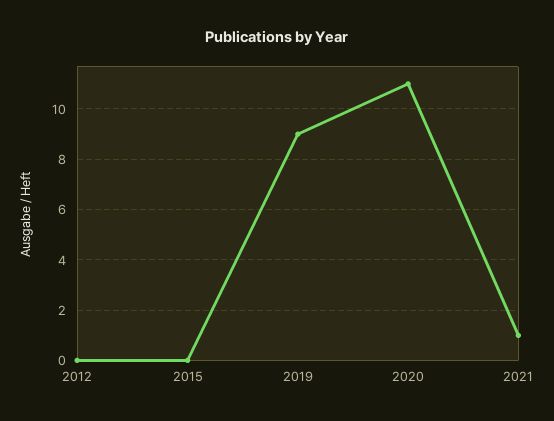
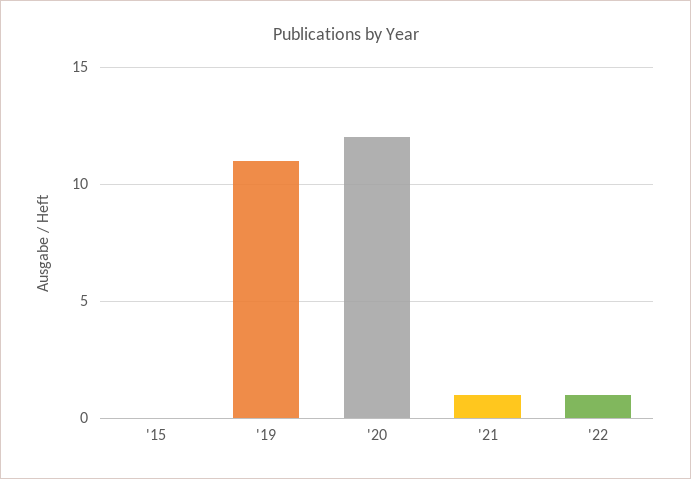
2012: 0 -> none
2019: 9 -> 11
2020: 11 -> 12
'22: none -> 1

